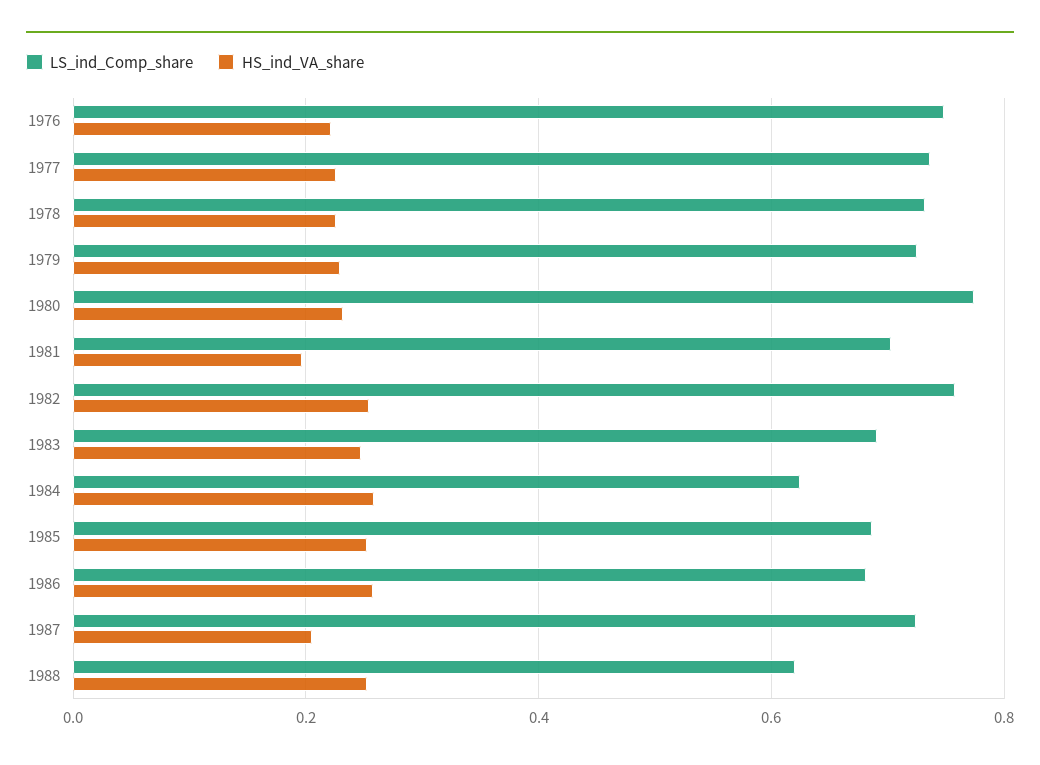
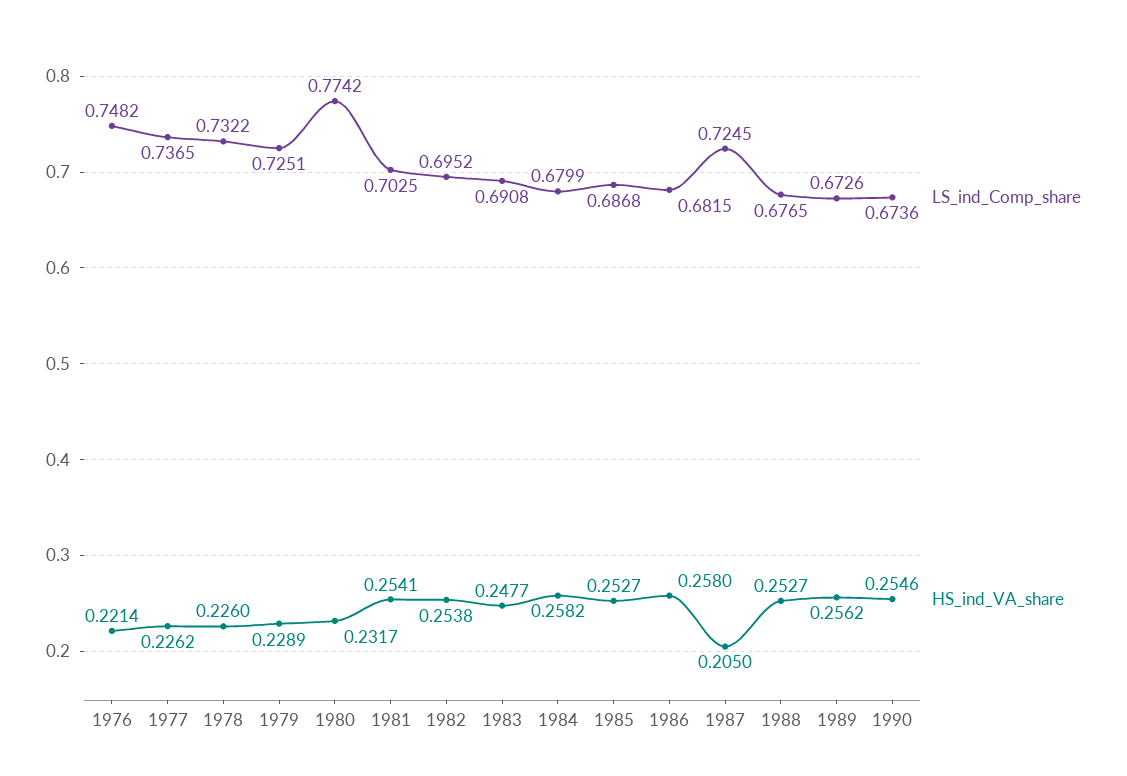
HS_ind_VA_share, 1981: 0.2 -> 0.2541
LS_ind_Comp_share, 1982: 0.76 -> 0.6952
LS_ind_Comp_share, 1984: 0.62 -> 0.6799
LS_ind_Comp_share, 1988: 0.62 -> 0.6765
LS_ind_Comp_share, 1989: none -> 0.6726
HS_ind_VA_share, 1989: none -> 0.2562
LS_ind_Comp_share, 1990: none -> 0.6736
HS_ind_VA_share, 1990: none -> 0.2546

